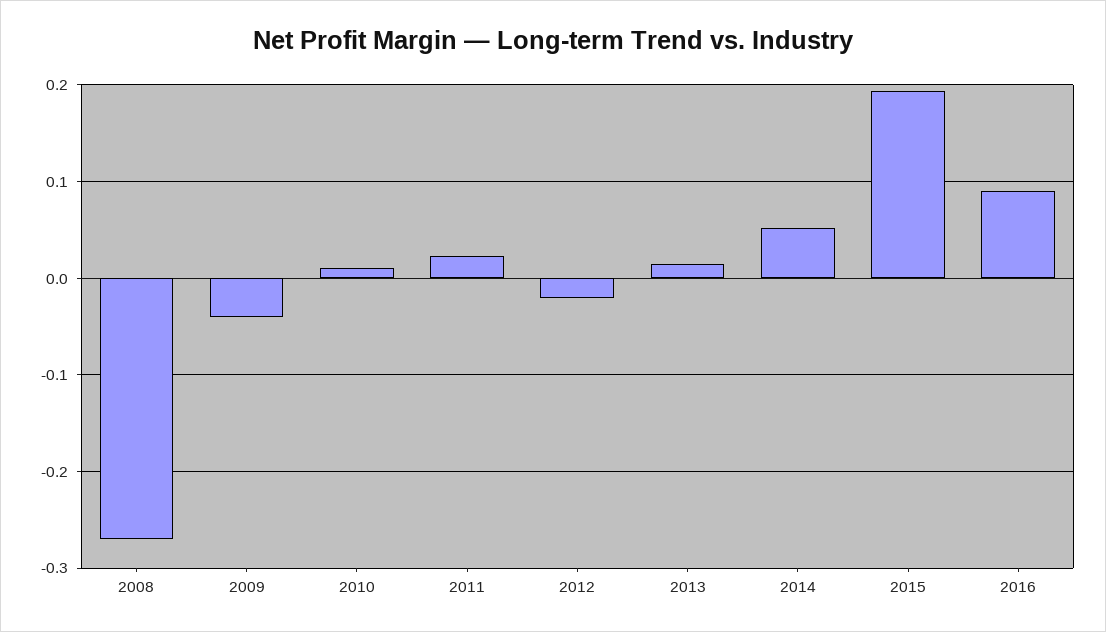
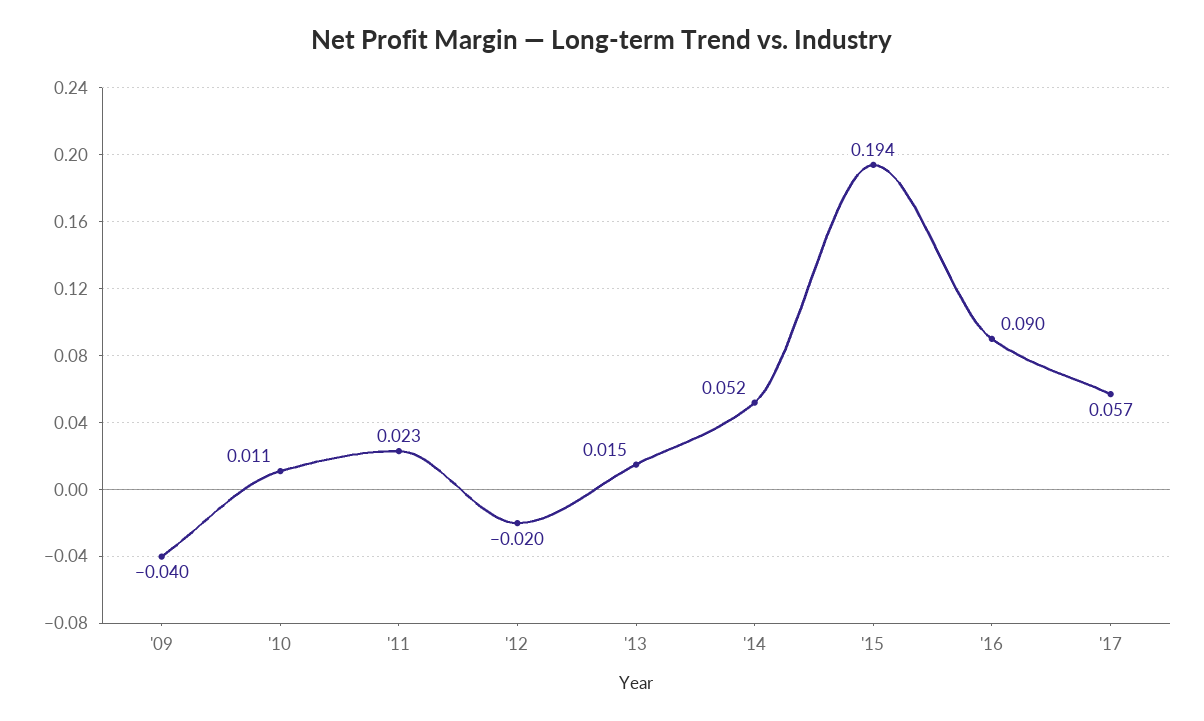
2008: -0.27 -> none
'17: none -> 0.057

